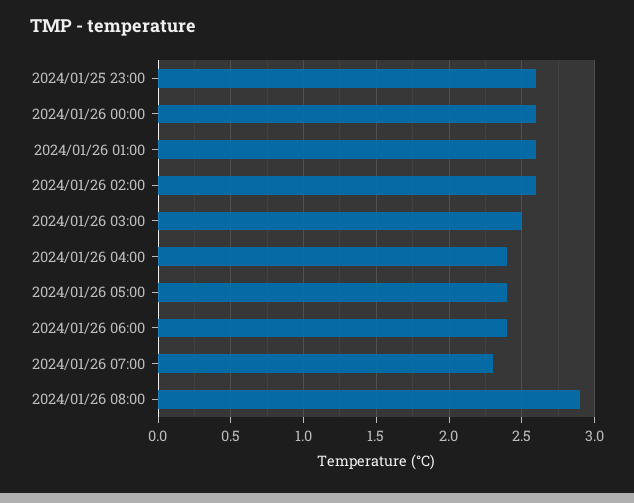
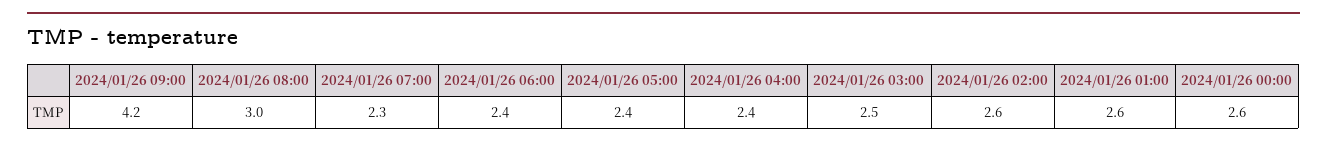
2024/01/25 23:00: 2.6 -> none
2024/01/26 08:00: 2.9 -> 3
2024/01/26 09:00: none -> 4.2

